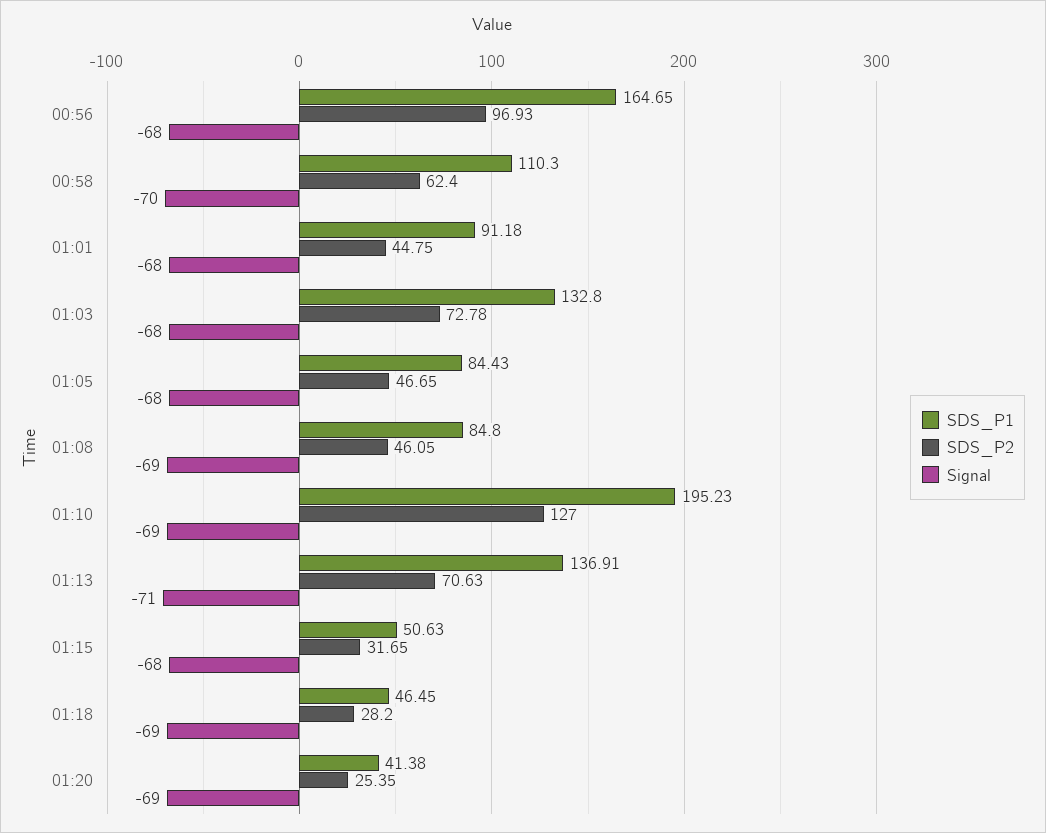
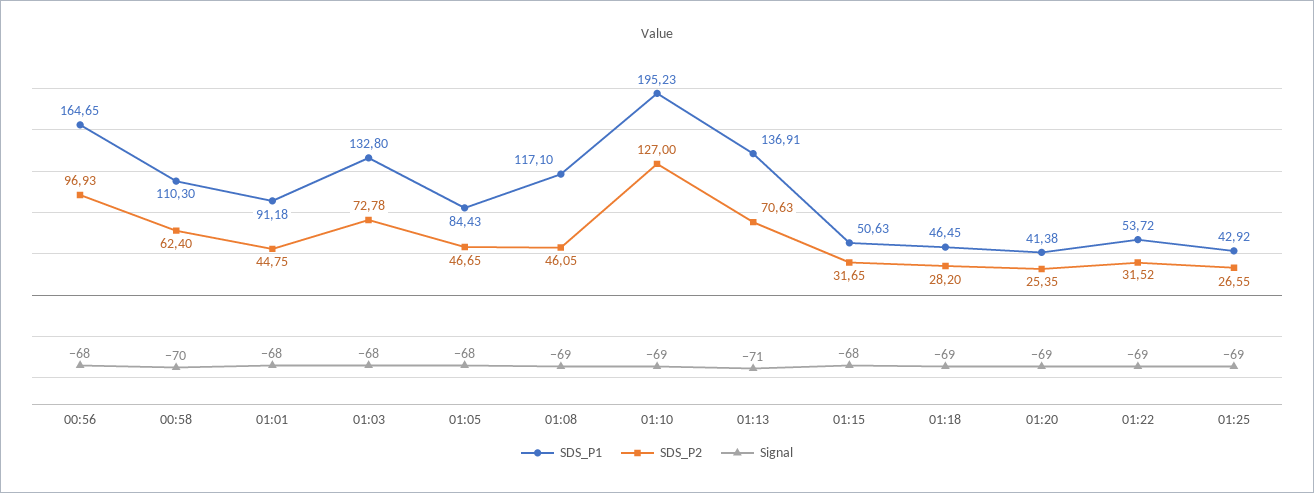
SDS_P1, 01:08: 84.8 -> 117.1
SDS_P1, 01:22: none -> 53.72
SDS_P2, 01:22: none -> 31.52
Signal, 01:22: none -> -69
SDS_P1, 01:25: none -> 42.92
SDS_P2, 01:25: none -> 26.55
Signal, 01:25: none -> -69

